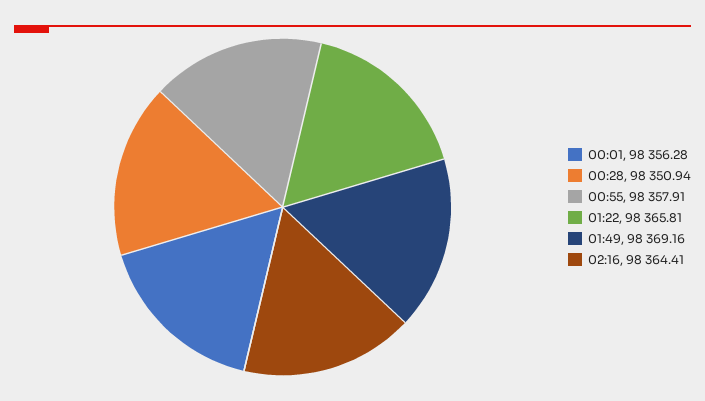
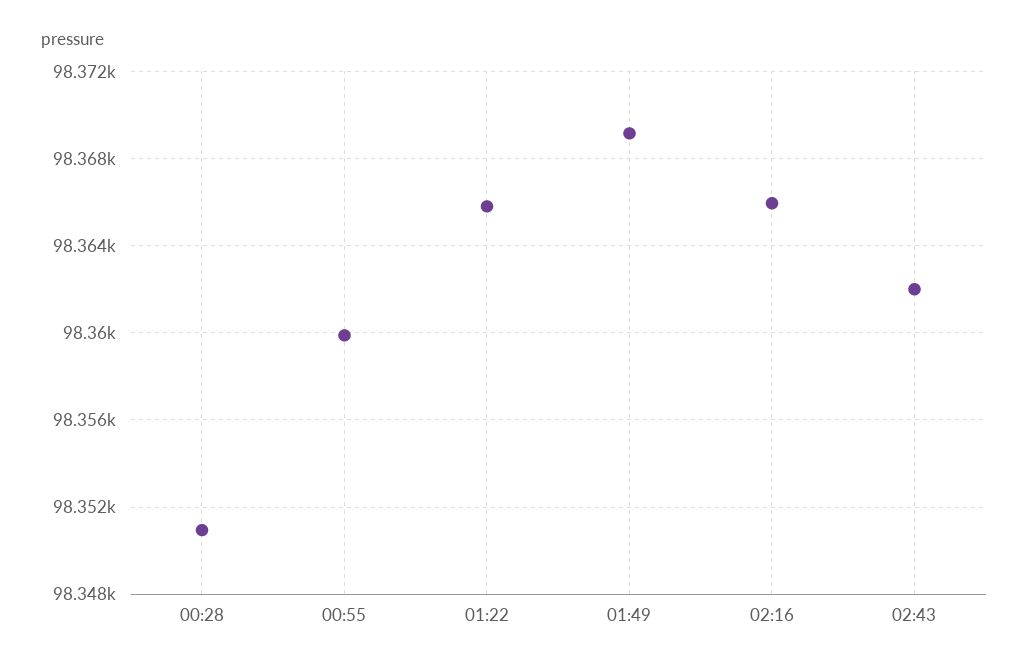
00:01: 98356.28 -> none
00:55: 98357.91 -> 98360
02:16: 98364.41 -> 98366
02:43: none -> 98362

